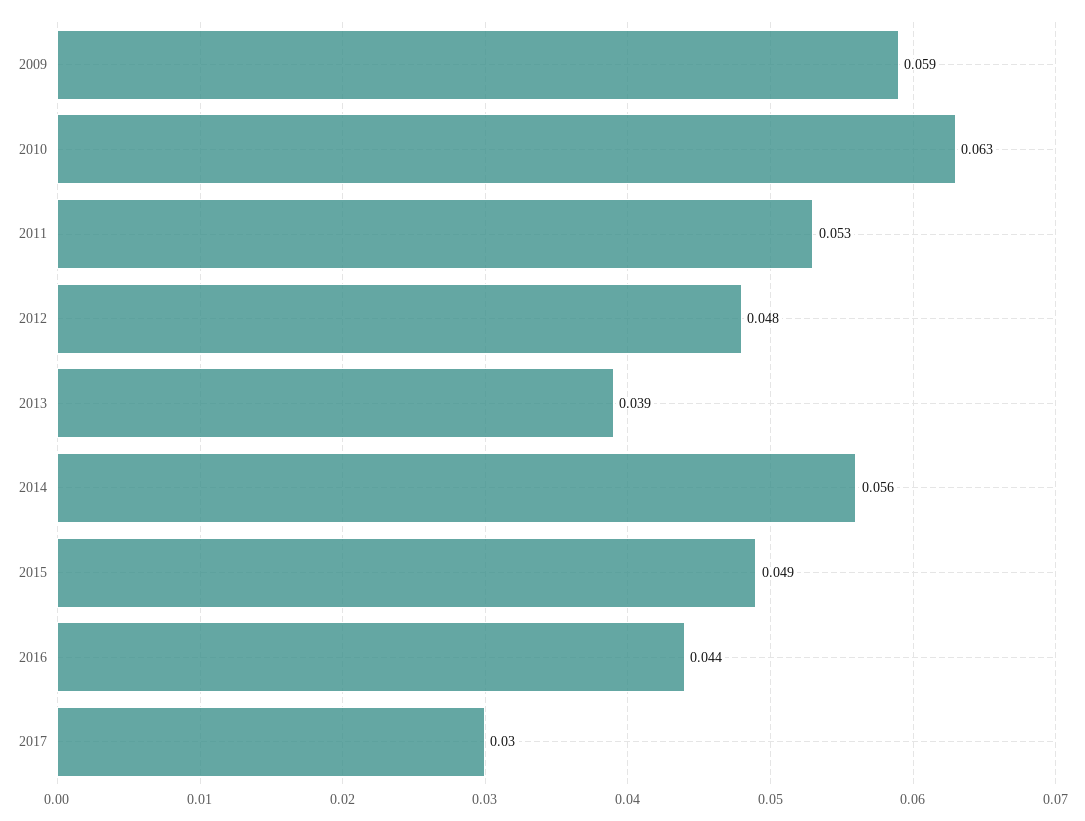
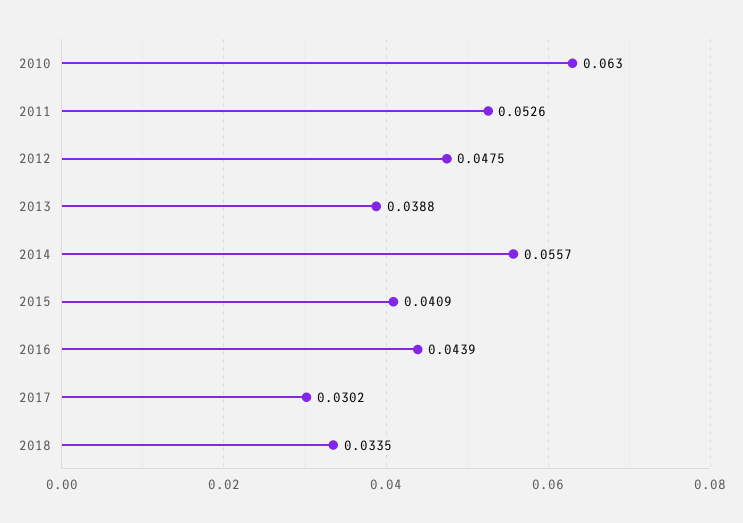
2009: 0.059 -> none
2015: 0.049 -> 0.0409
2018: none -> 0.0335

